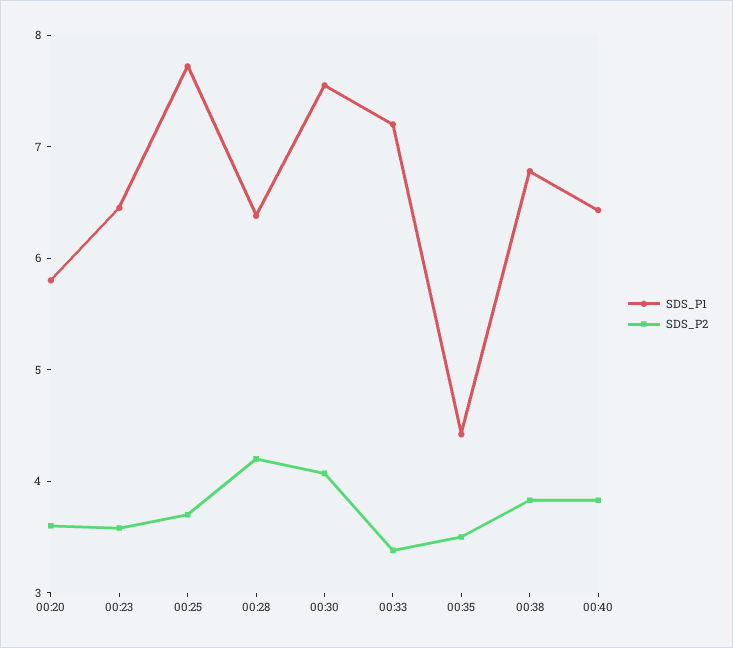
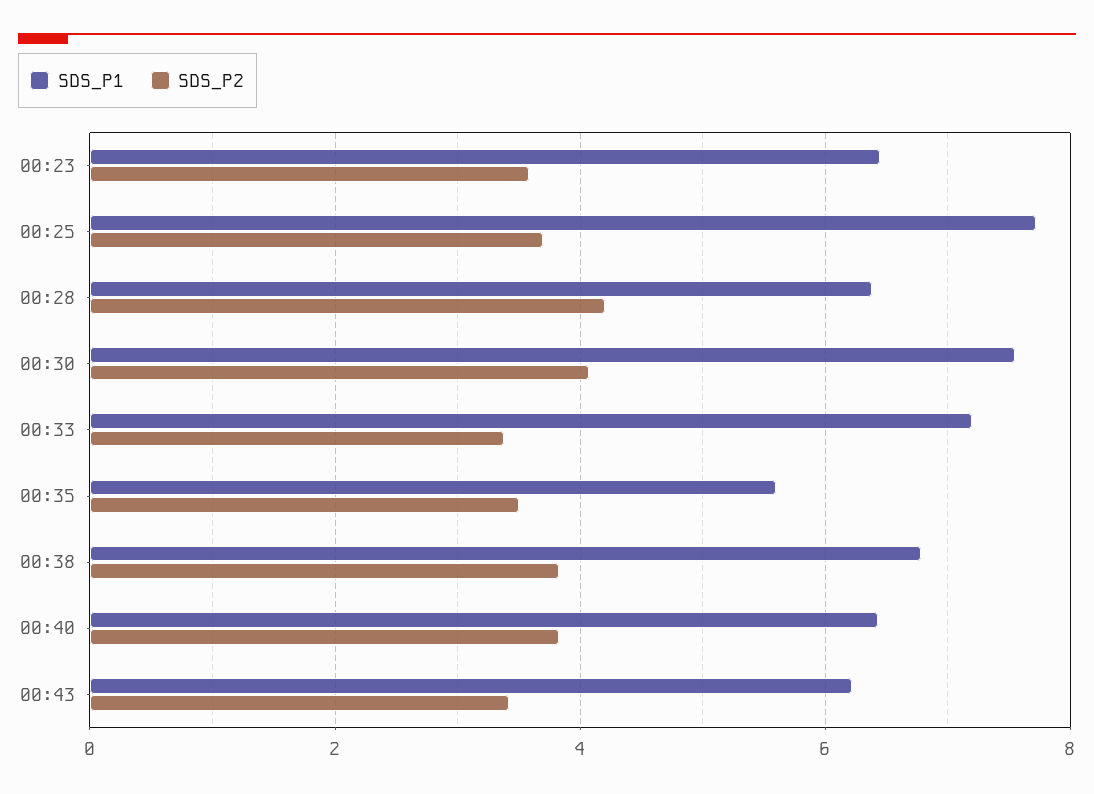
SDS_P1, 00:20: 5.8 -> none
SDS_P2, 00:20: 3.6 -> none
SDS_P1, 00:35: 4.4 -> 5.6
SDS_P1, 00:43: none -> 6.2
SDS_P2, 00:43: none -> 3.4

